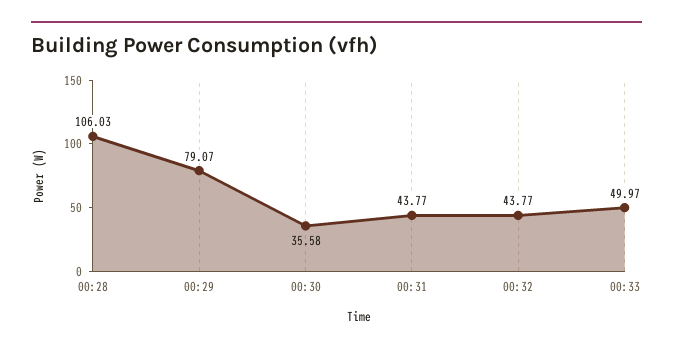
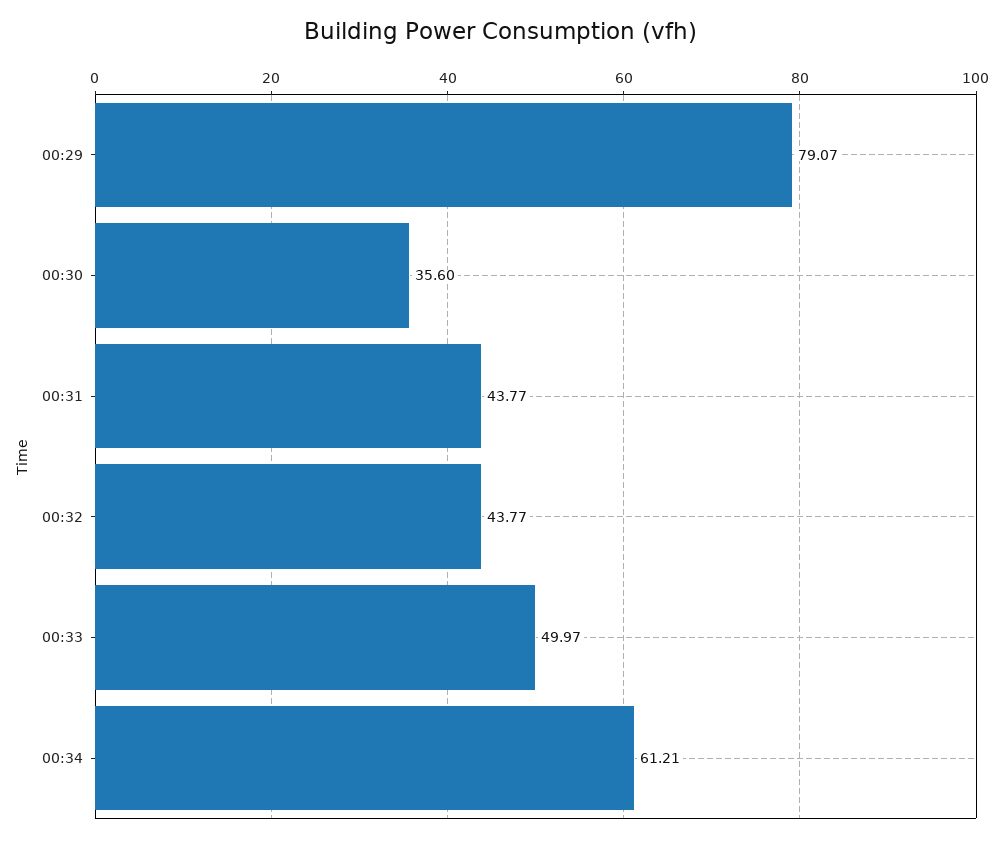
00:28: 106.03 -> none
00:30: 35.58 -> 35.6
00:34: none -> 61.21

